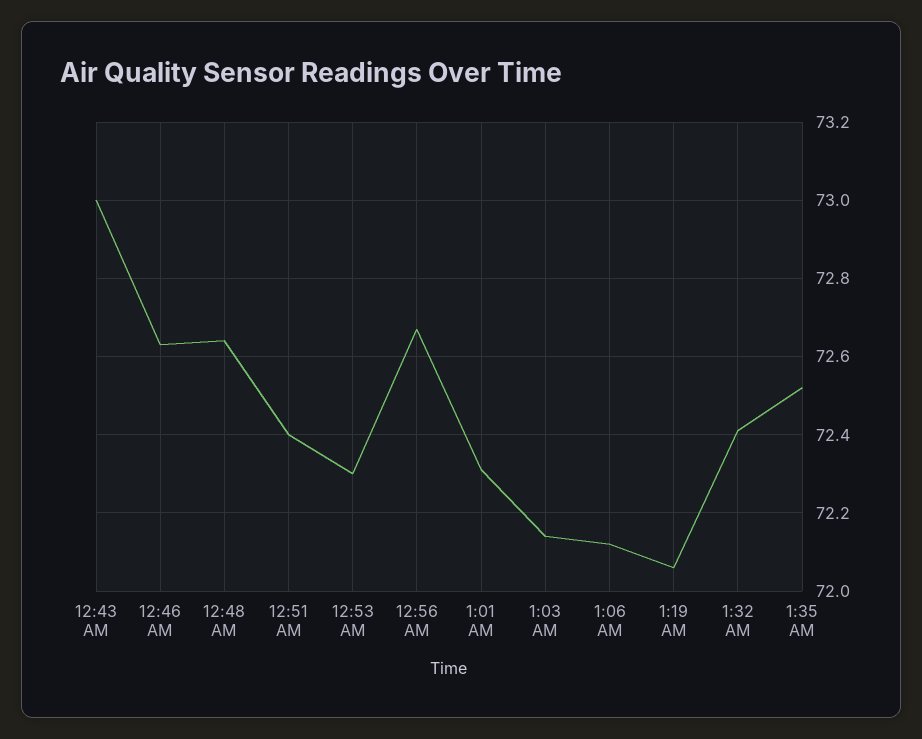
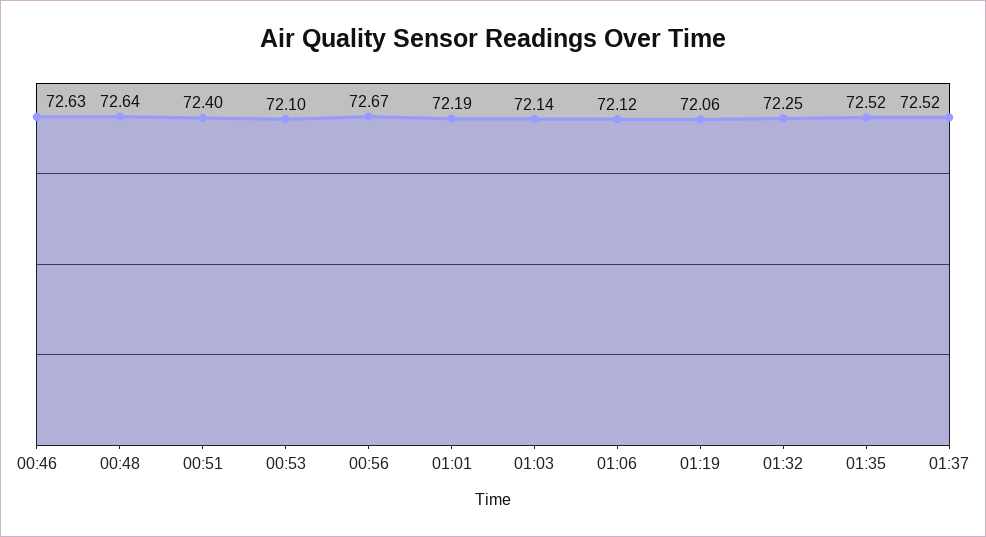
12:43 AM: 73 -> none
12:53 AM: 72.3 -> 72.1
1:01 AM: 72.3 -> 72.19
1:32 AM: 72.4 -> 72.25
01:37: none -> 72.52

